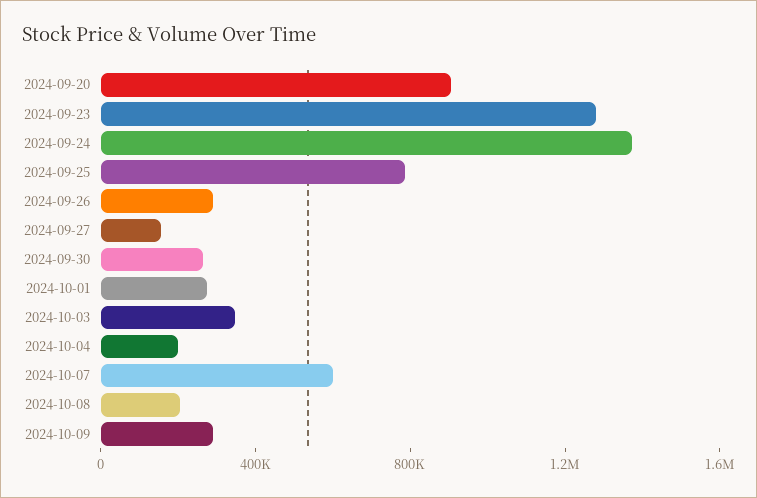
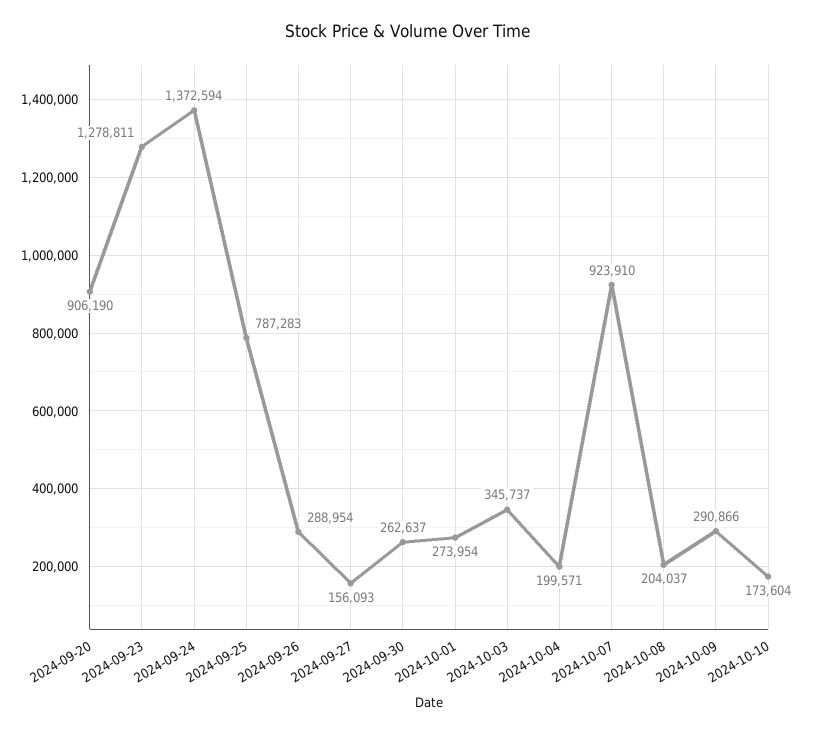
2024-10-07: 600000 -> 923910
2024-10-10: none -> 173604

